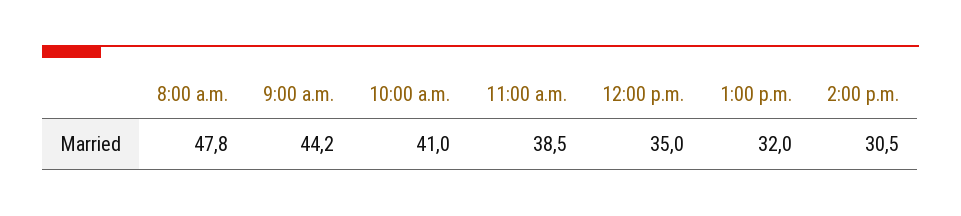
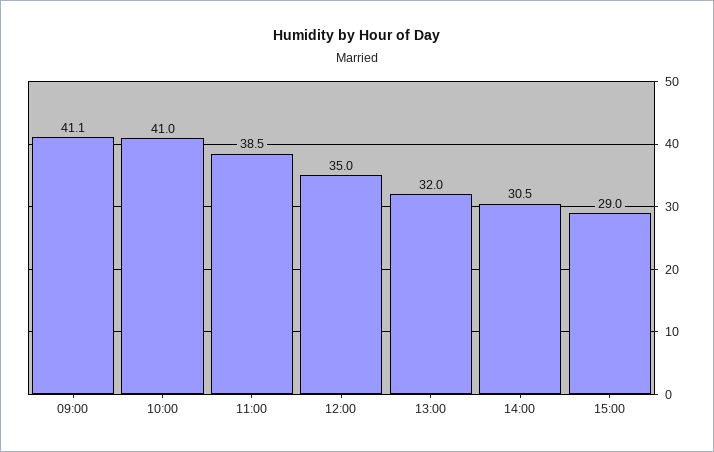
8:00 a.m.: 47.8 -> none
9:00 a.m.: 44.2 -> 41.1
15:00: none -> 29

